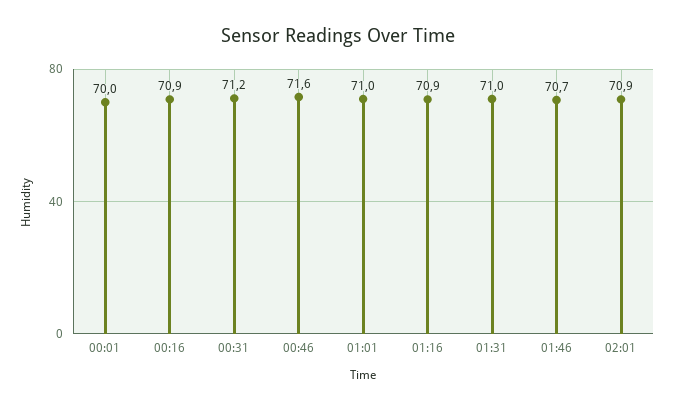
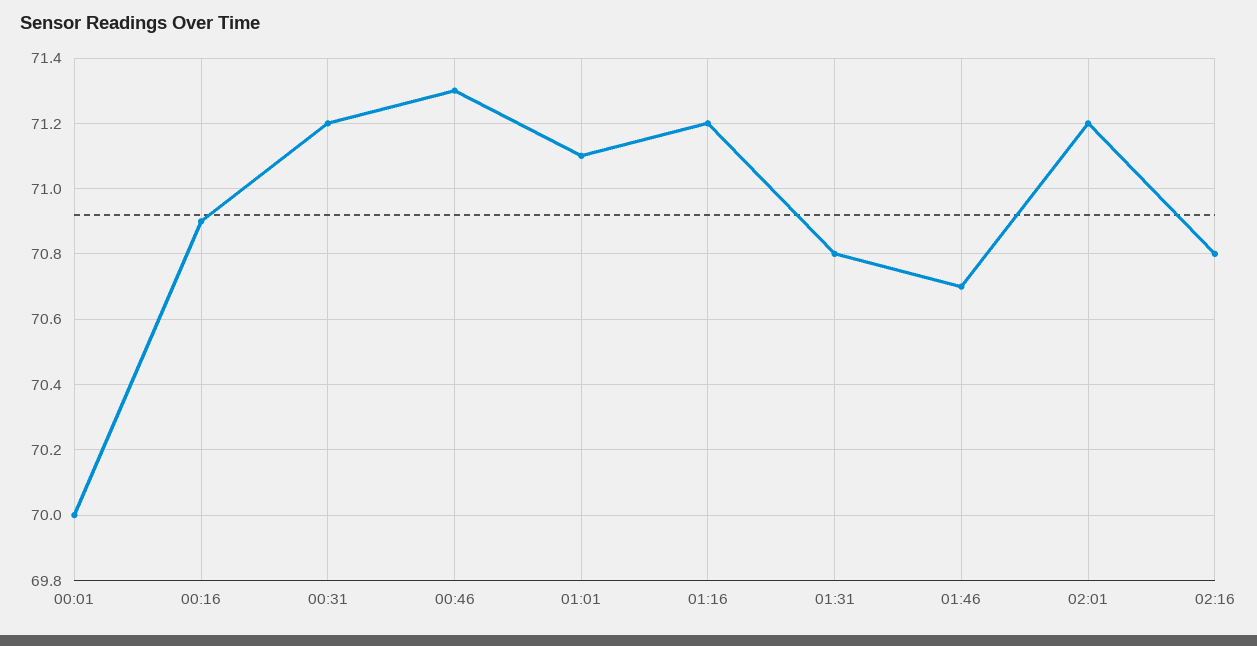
00:46: 71.6 -> 71.3
01:01: 71 -> 71.1
01:16: 70.9 -> 71.2
01:31: 71 -> 70.8
02:01: 70.9 -> 71.2
02:16: none -> 70.8

